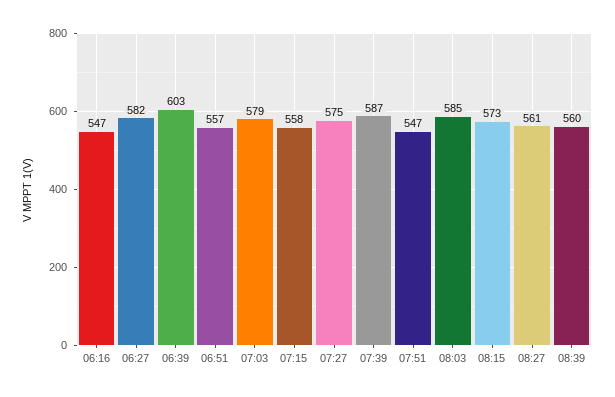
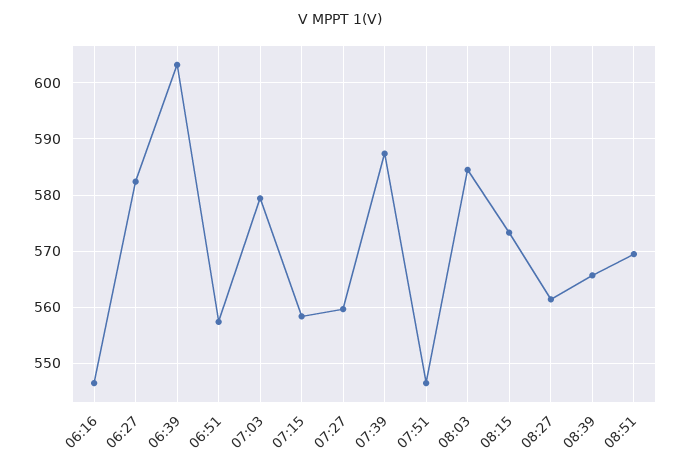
07:27: 575 -> 560
08:39: 560 -> 566
08:51: none -> 570

